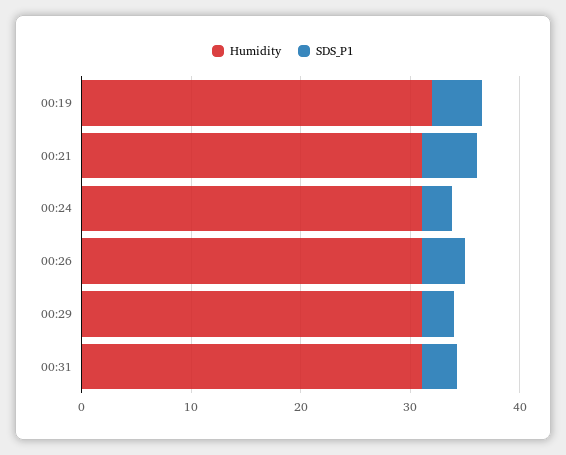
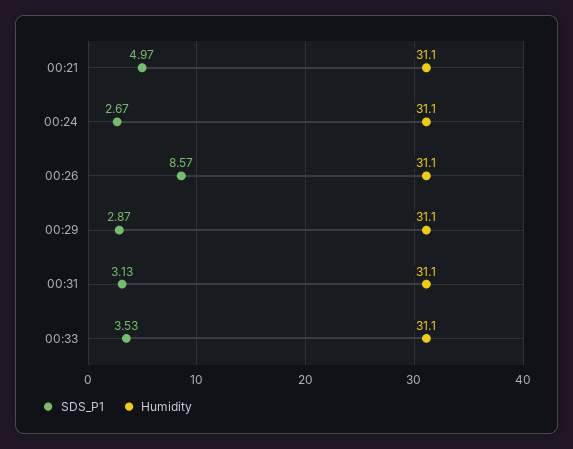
Humidity, 00:19: 32 -> none
SDS_P1, 00:19: 4 -> none
SDS_P1, 00:26: 4 -> 8.57
SDS_P1, 00:33: none -> 3.53
Humidity, 00:33: none -> 31.1

